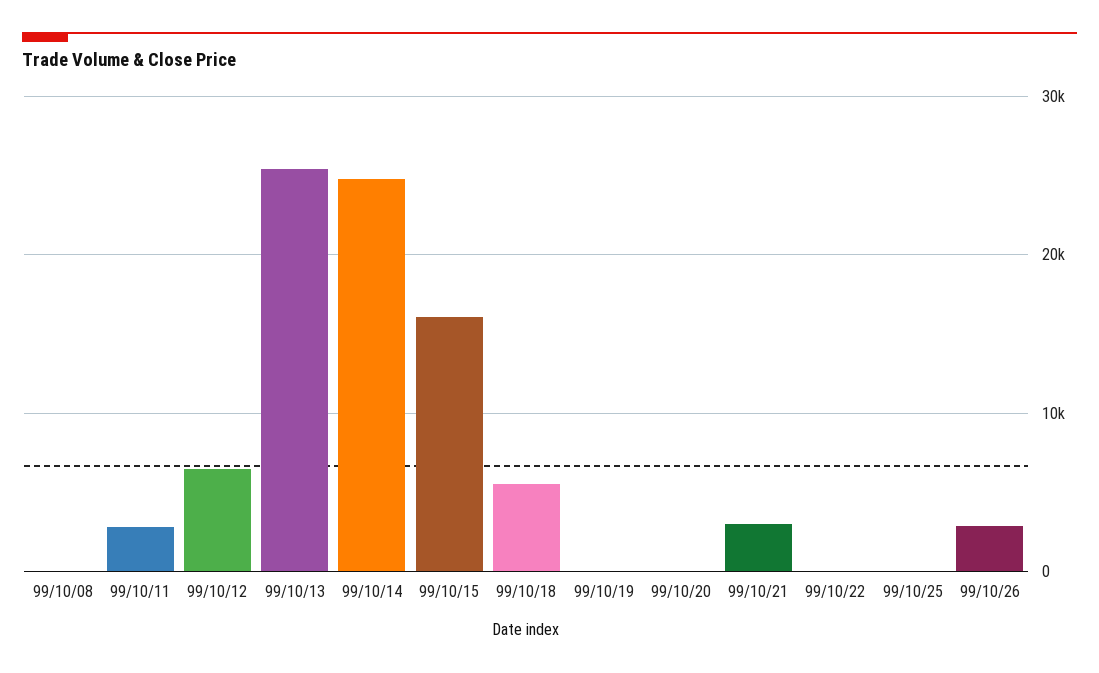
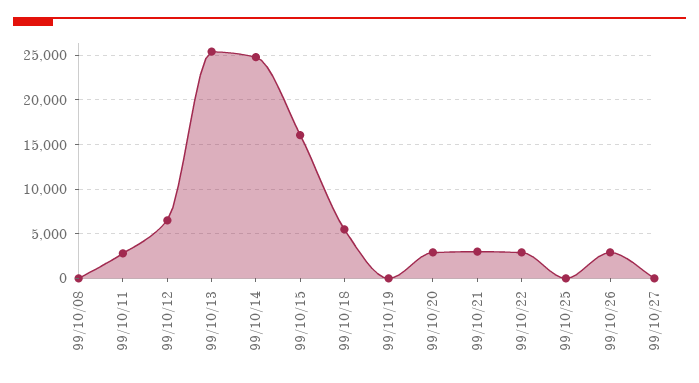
99/10/20: 0 -> 3000
99/10/22: 0 -> 3000
99/10/27: none -> 0

